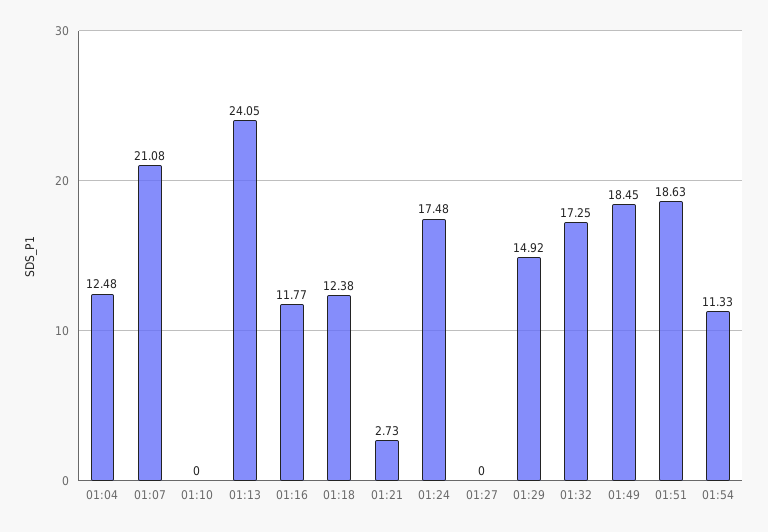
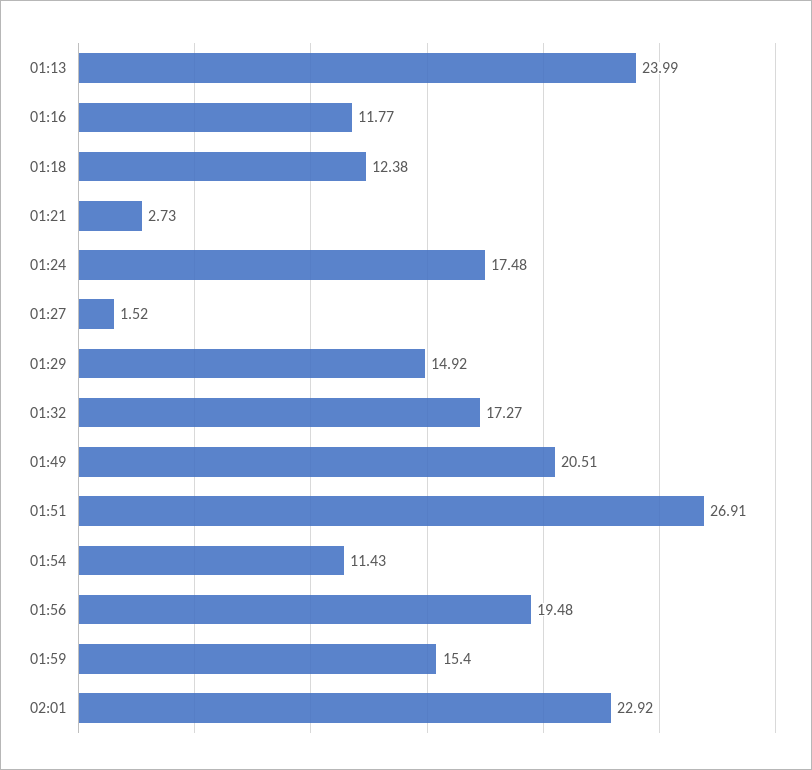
01:04: 12.48 -> none
01:07: 21.08 -> none
01:10: 0 -> none
01:13: 24.05 -> 23.99
01:27: 0 -> 1.52
01:32: 17.25 -> 17.27
01:49: 18.45 -> 20.51
01:51: 18.63 -> 26.91
01:54: 11.33 -> 11.43
01:56: none -> 19.48
01:59: none -> 15.4
02:01: none -> 22.92

